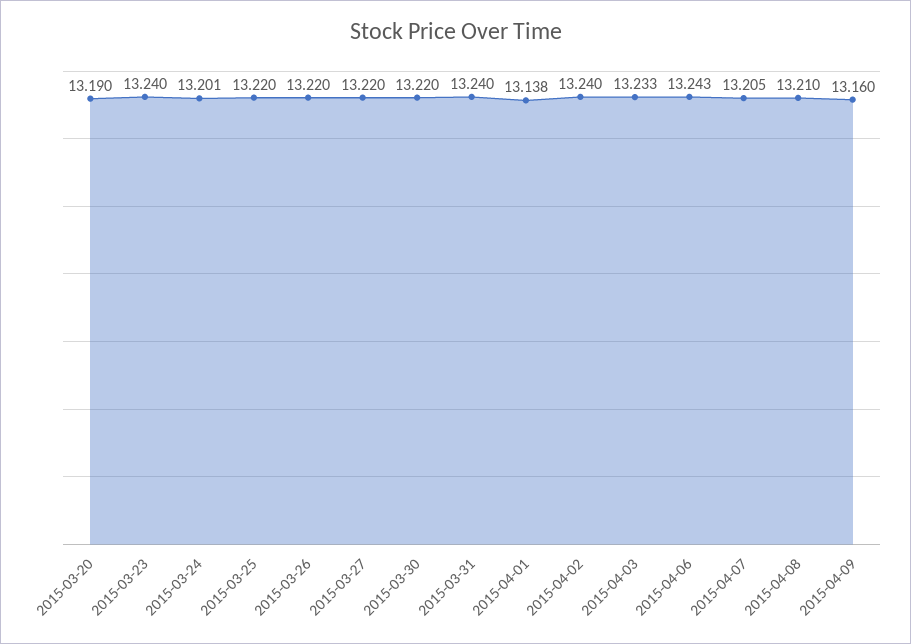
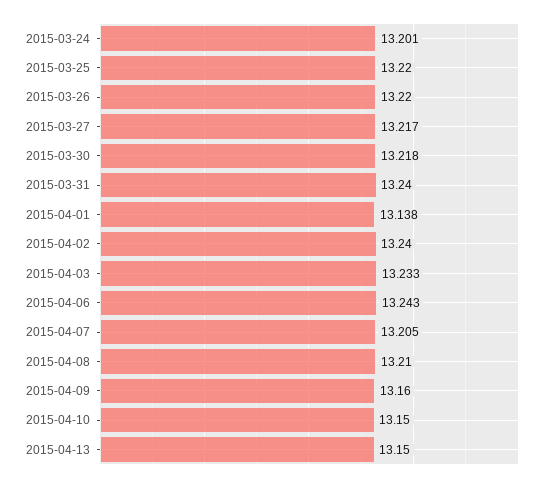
2015-03-20: 13.19 -> none
2015-03-23: 13.24 -> none
2015-03-27: 13.22 -> 13.217
2015-03-30: 13.22 -> 13.218
2015-04-10: none -> 13.15
2015-04-13: none -> 13.15

